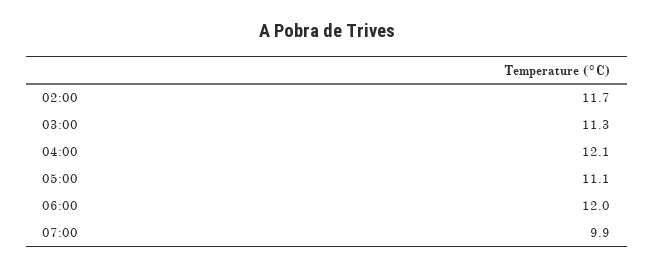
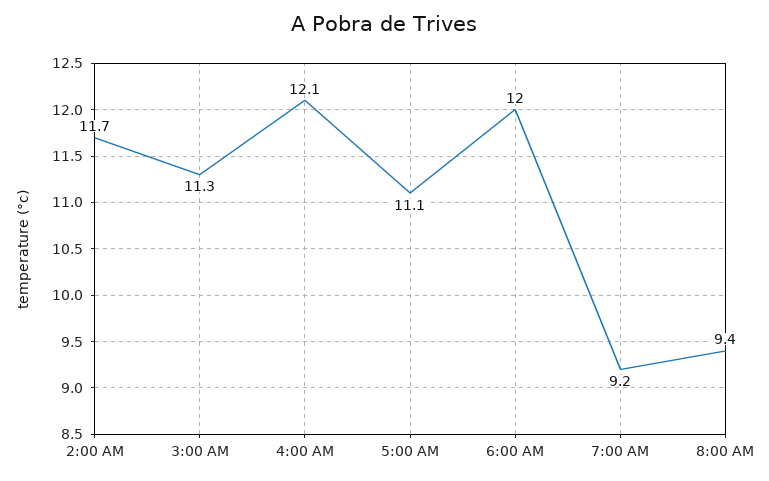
07:00: 9.9 -> 9.2
8:00 AM: none -> 9.4

